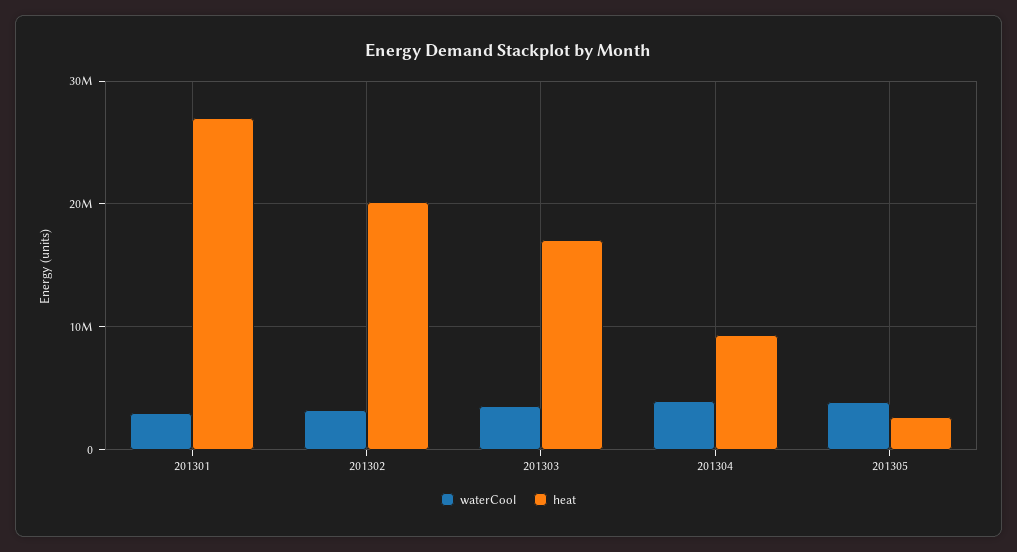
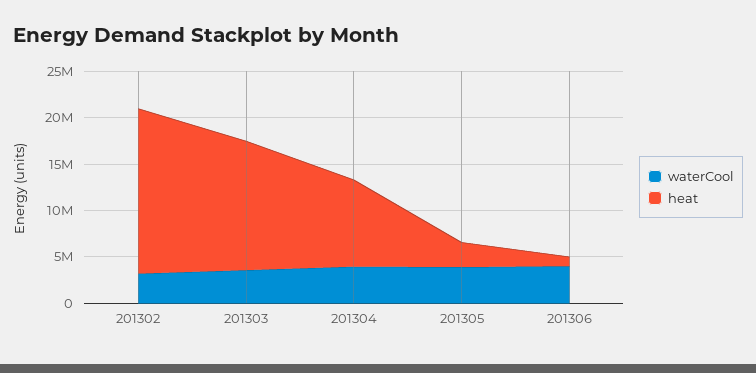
waterCool, 201301: 3000000 -> none
heat, 201301: 27000000 -> none
heat, 201302: 20000000 -> 18000000
heat, 201303: 17000000 -> 14000000
waterCool, 201306: none -> 4000000
heat, 201306: none -> 1000000

